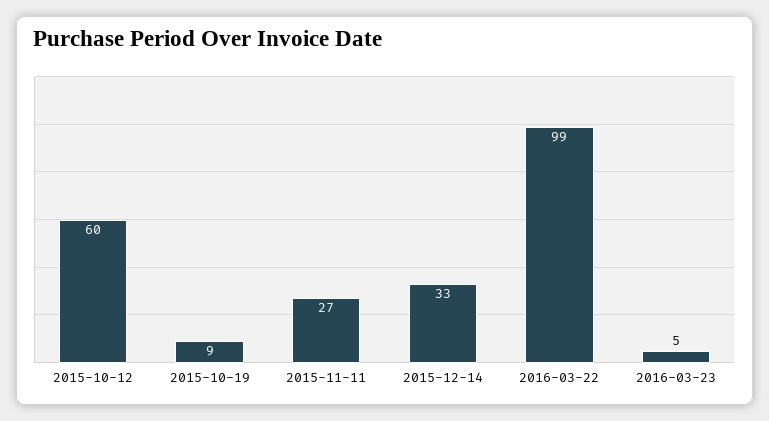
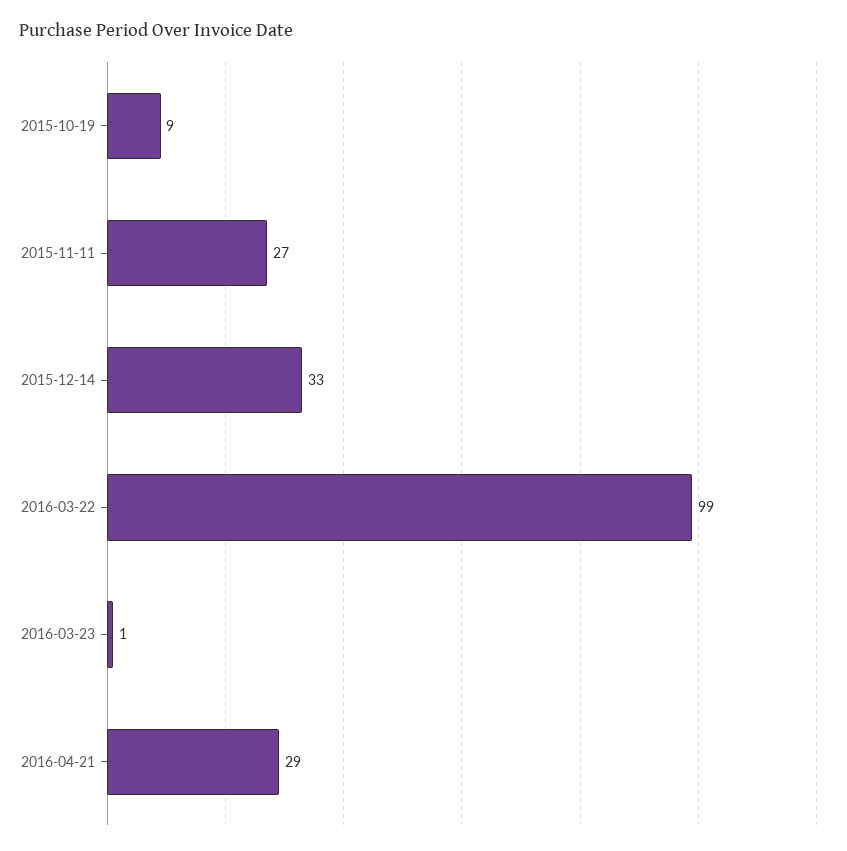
2015-10-12: 60 -> none
2016-03-23: 5 -> 1
2016-04-21: none -> 29

